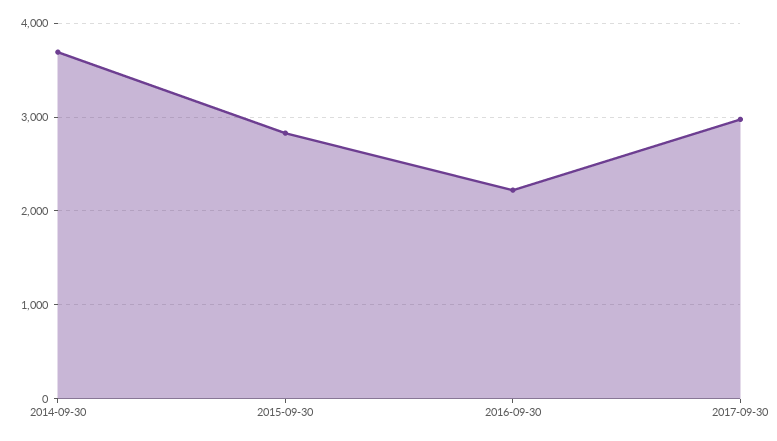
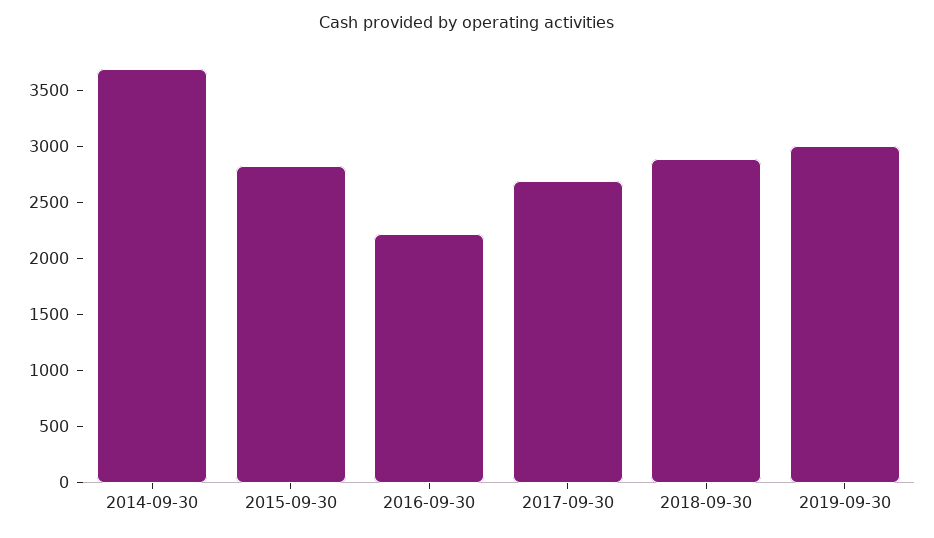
2017-09-30: 3000 -> 2700
2018-09-30: none -> 2900
2019-09-30: none -> 3000

